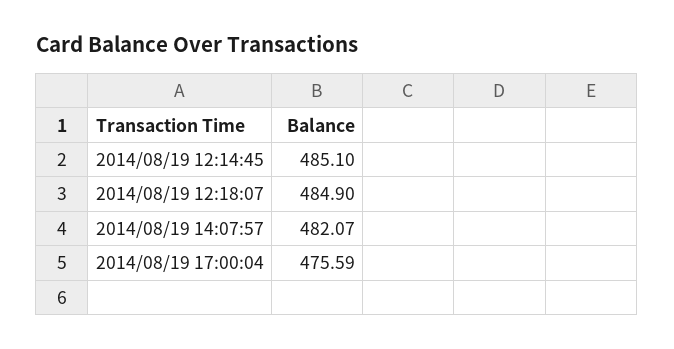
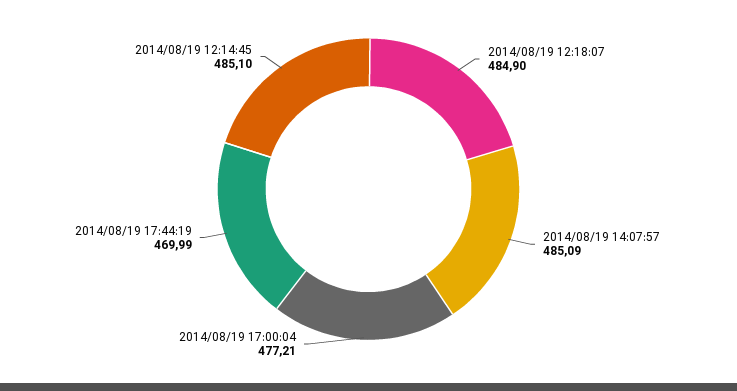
2014/08/19 14:07:57: 482.07 -> 485.09
2014/08/19 17:00:04: 475.59 -> 477.21
2014/08/19 17:44:19: none -> 469.99

